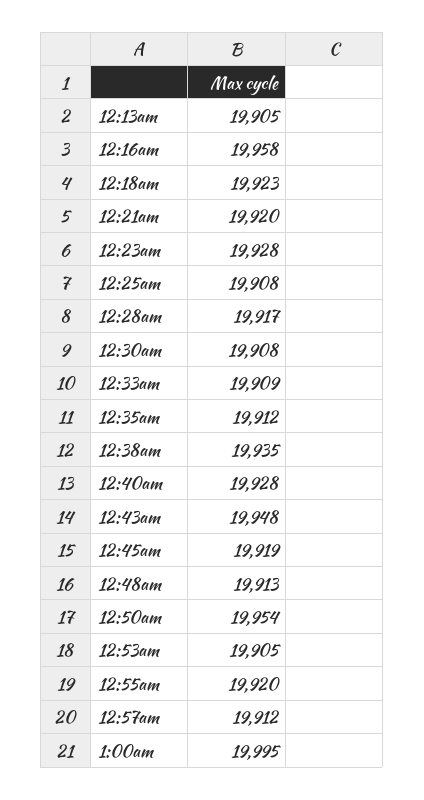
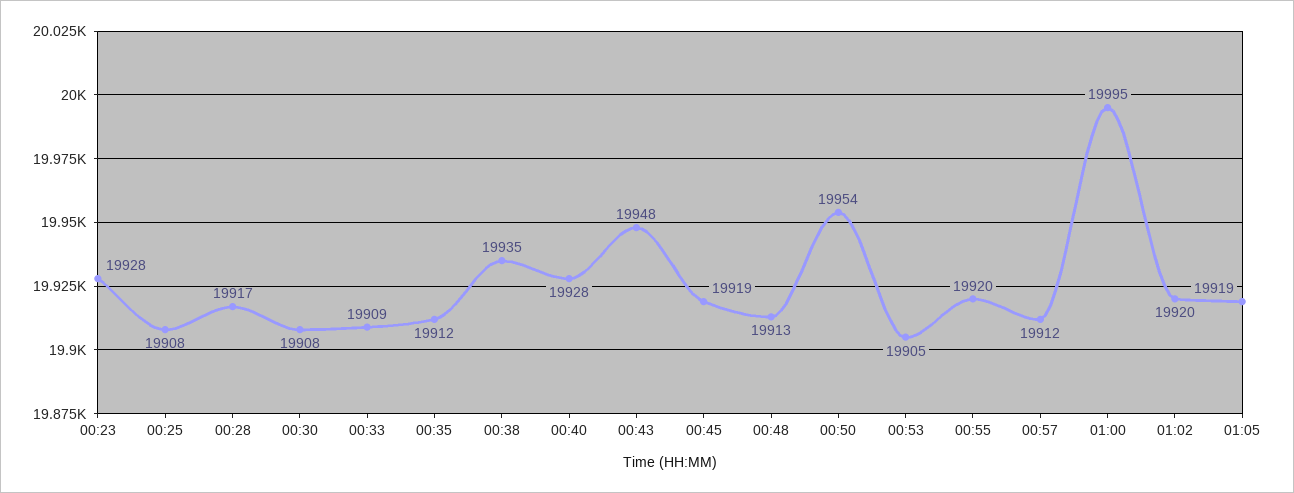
12:13am: 19905 -> none
12:16am: 19958 -> none
12:18am: 19923 -> none
12:21am: 19920 -> none
01:02: none -> 19920
01:05: none -> 19919

